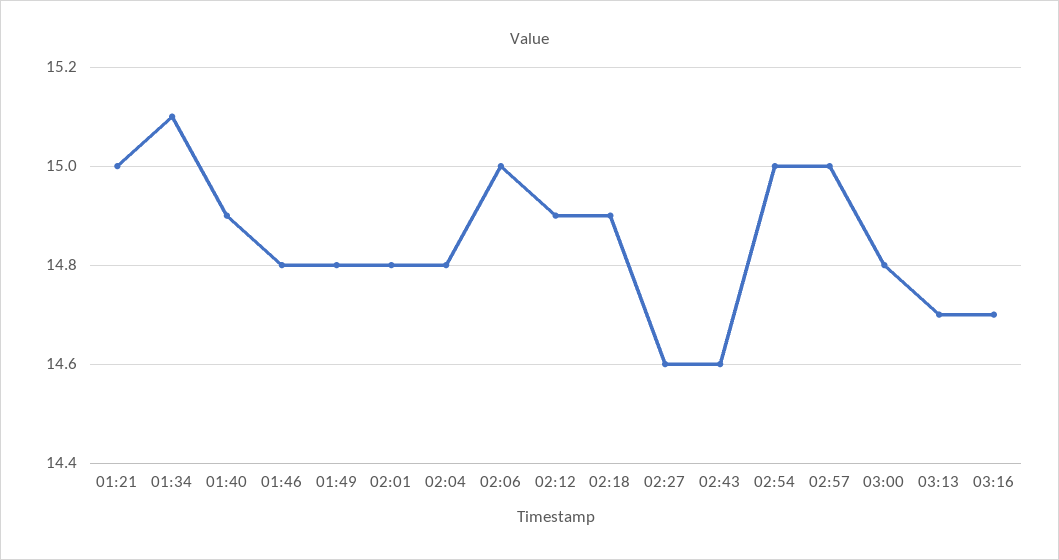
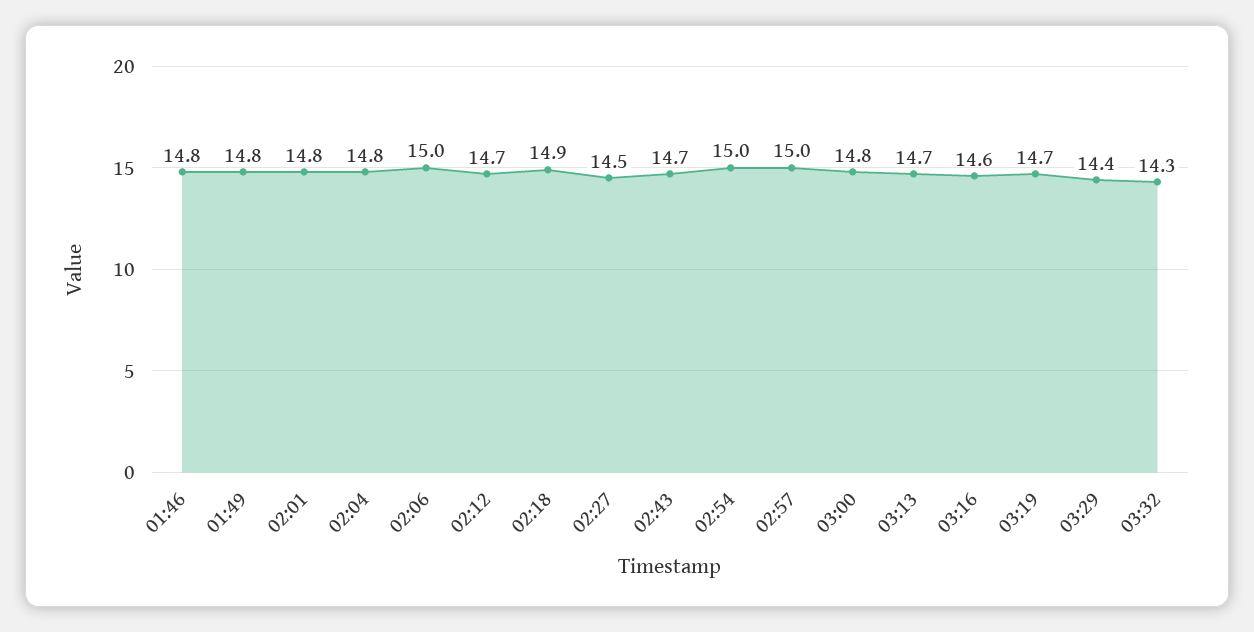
01:21: 15 -> none
01:34: 15.1 -> none
01:40: 14.9 -> none
02:12: 14.9 -> 14.7
02:27: 14.6 -> 14.5
02:43: 14.6 -> 14.7
03:16: 14.7 -> 14.6
03:19: none -> 14.7
03:29: none -> 14.4
03:32: none -> 14.3

